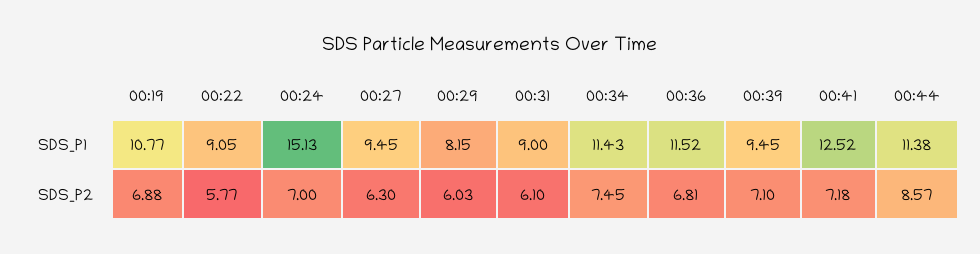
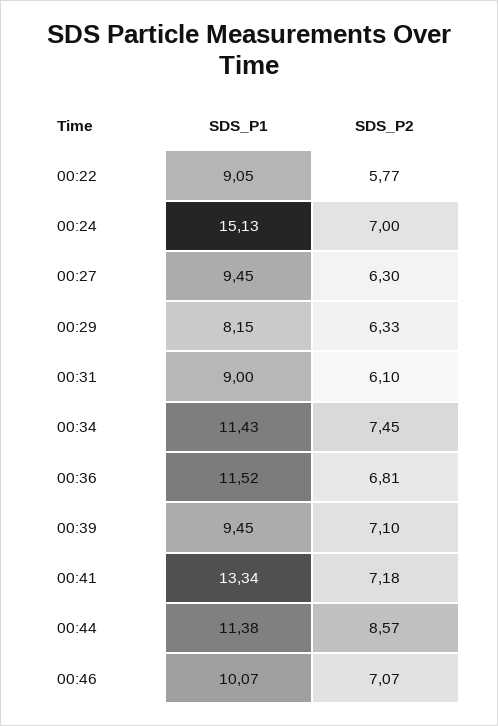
00:19, SDS_P1: 10.77 -> none
00:41, SDS_P1: 12.52 -> 13.34
00:19, SDS_P2: 6.88 -> none
00:29, SDS_P2: 6.03 -> 6.33
00:46, SDS_P1: none -> 10.07
00:46, SDS_P2: none -> 7.07

